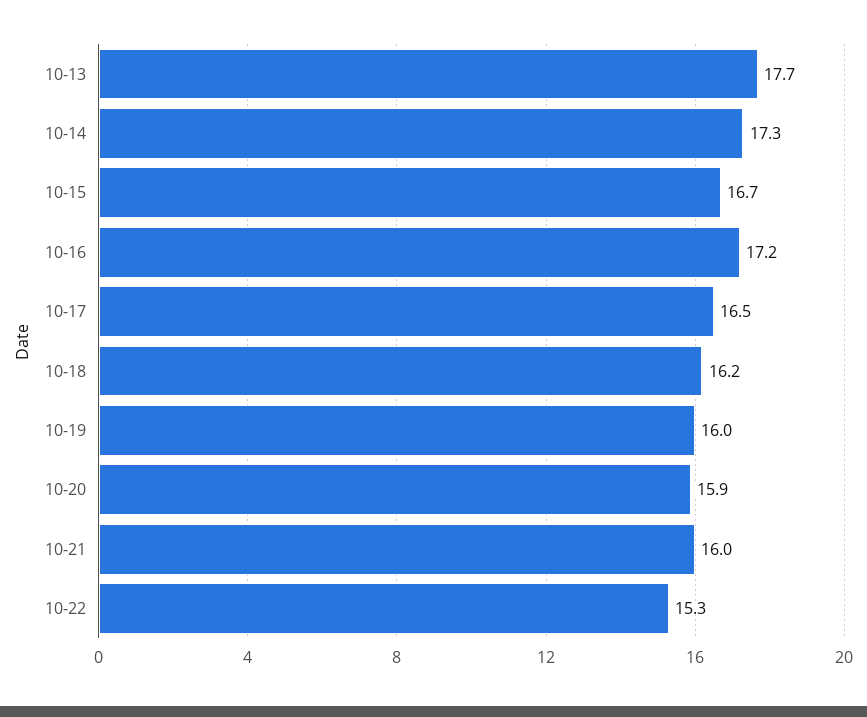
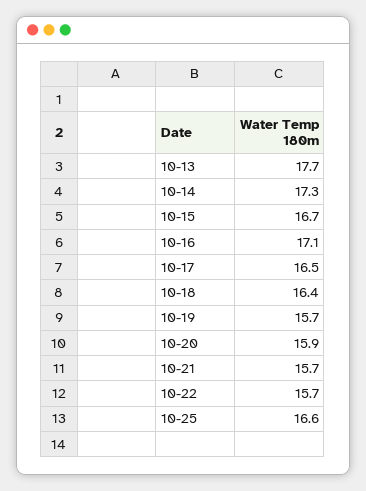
10-16: 17.2 -> 17.1
10-18: 16.2 -> 16.4
10-19: 16 -> 15.7
10-21: 16 -> 15.7
10-22: 15.3 -> 15.7
10-25: none -> 16.6

